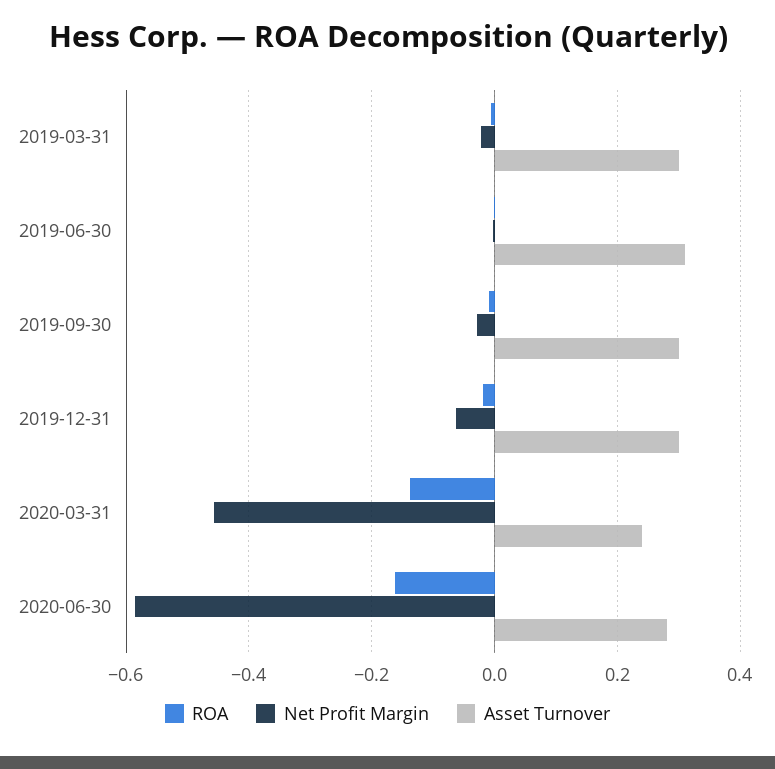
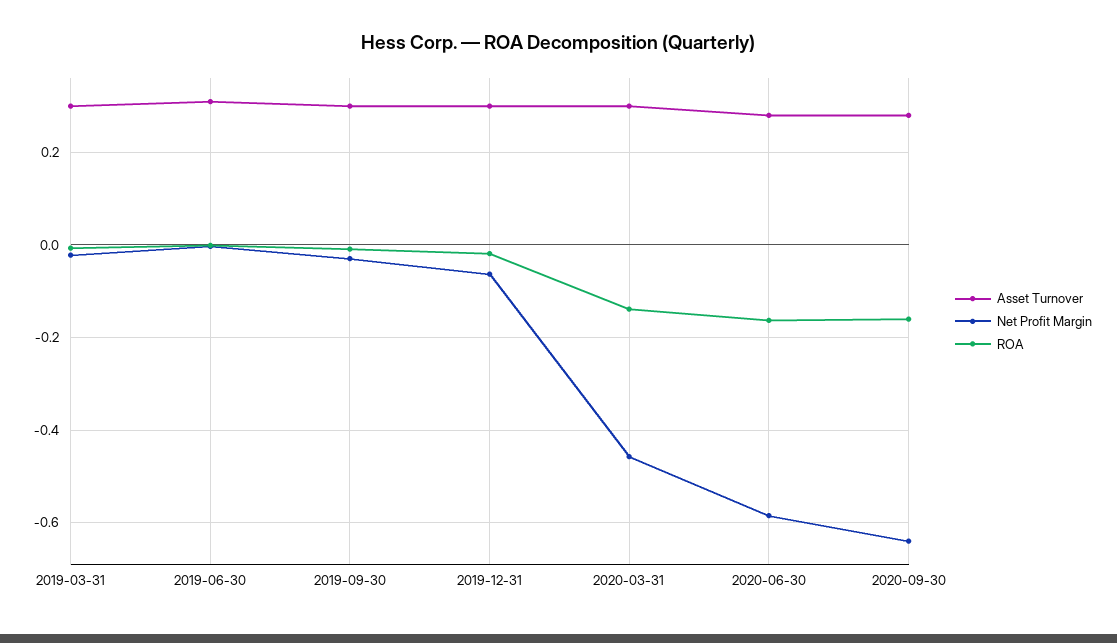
Asset Turnover, 2020-03-31: 0.24 -> 0.3
Asset Turnover, 2020-09-30: none -> 0.28
Net Profit Margin, 2020-09-30: none -> -0.64
ROA, 2020-09-30: none -> -0.16

